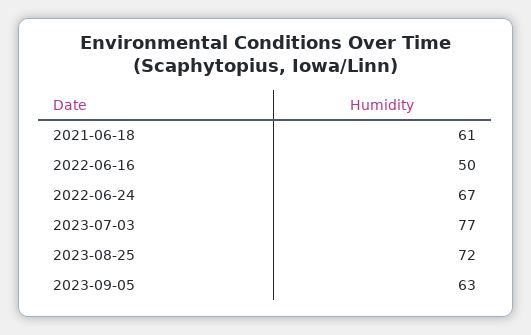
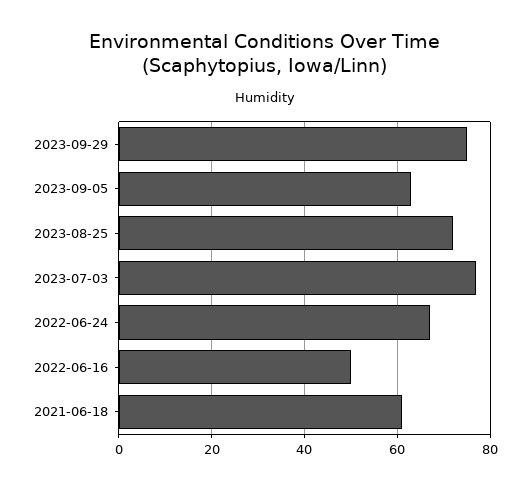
2023-09-29: none -> 75

